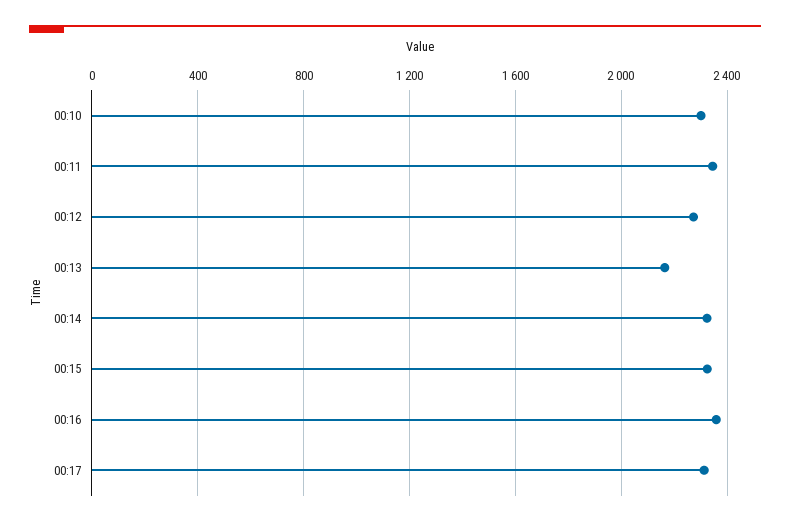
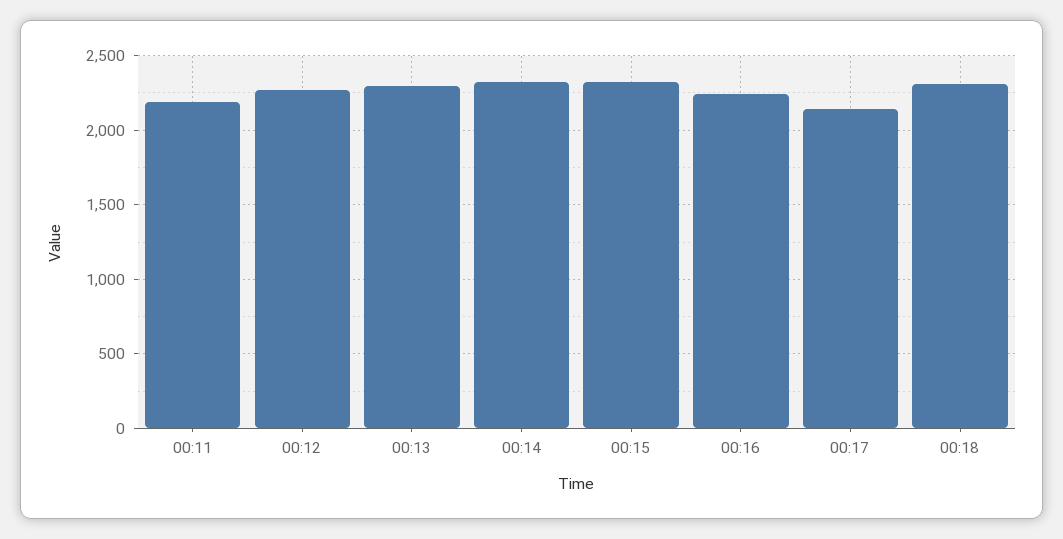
00:10: 2300 -> none
00:11: 2350 -> 2200
00:13: 2150 -> 2300
00:16: 2350 -> 2250
00:17: 2300 -> 2150
00:18: none -> 2300

